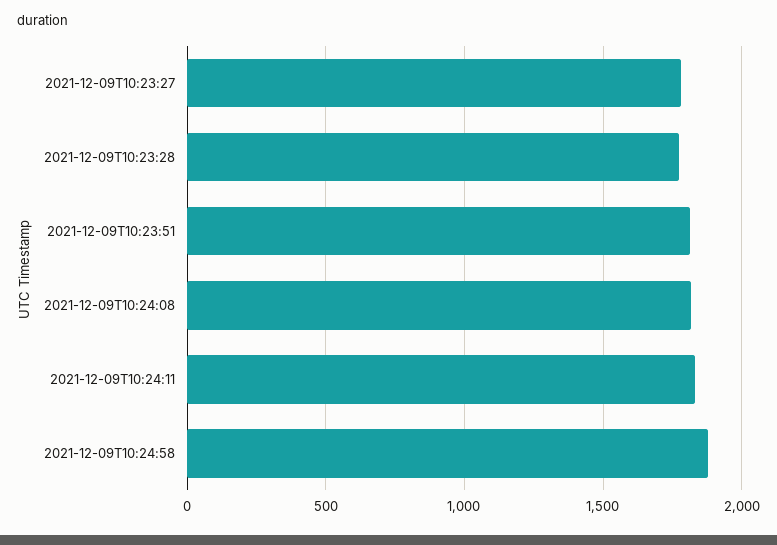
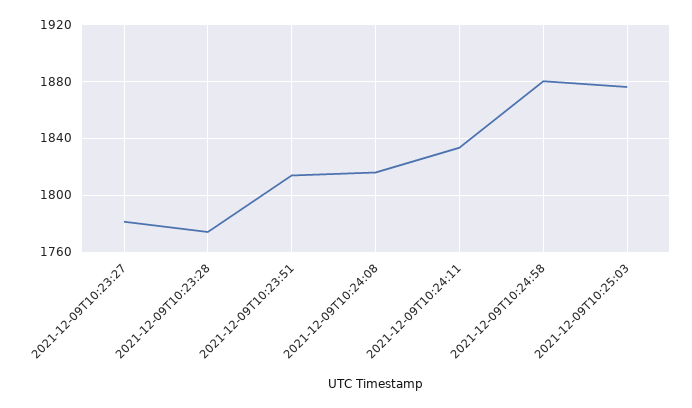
2021-12-09T10:25:03: none -> 1875

